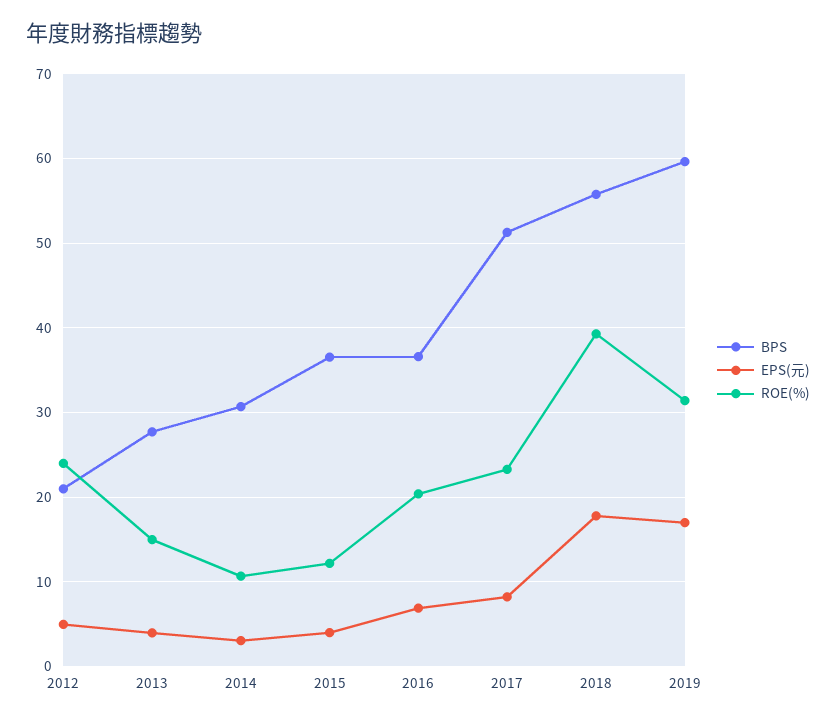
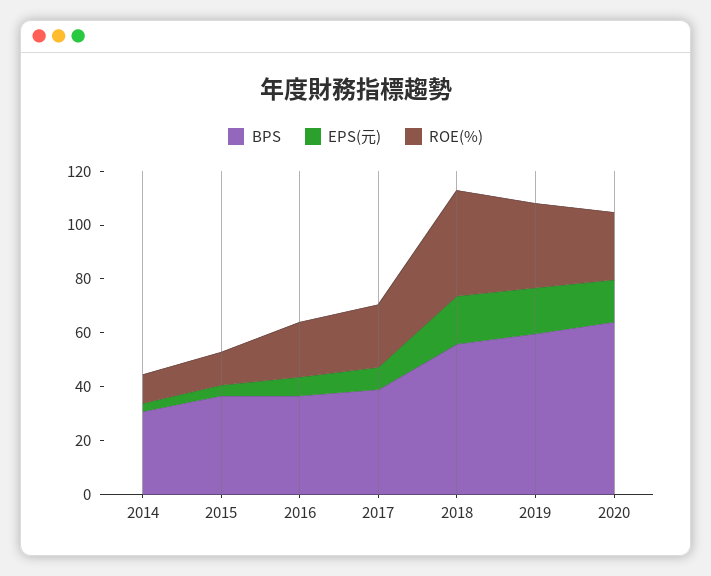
BPS, 2012: 21 -> none
EPS(元), 2012: 5 -> none
ROE(%), 2012: 24 -> none
BPS, 2013: 28 -> none
EPS(元), 2013: 4 -> none
ROE(%), 2013: 15 -> none
BPS, 2017: 51 -> 40
BPS, 2020: none -> 65
EPS(元), 2020: none -> 15
ROE(%), 2020: none -> 25

